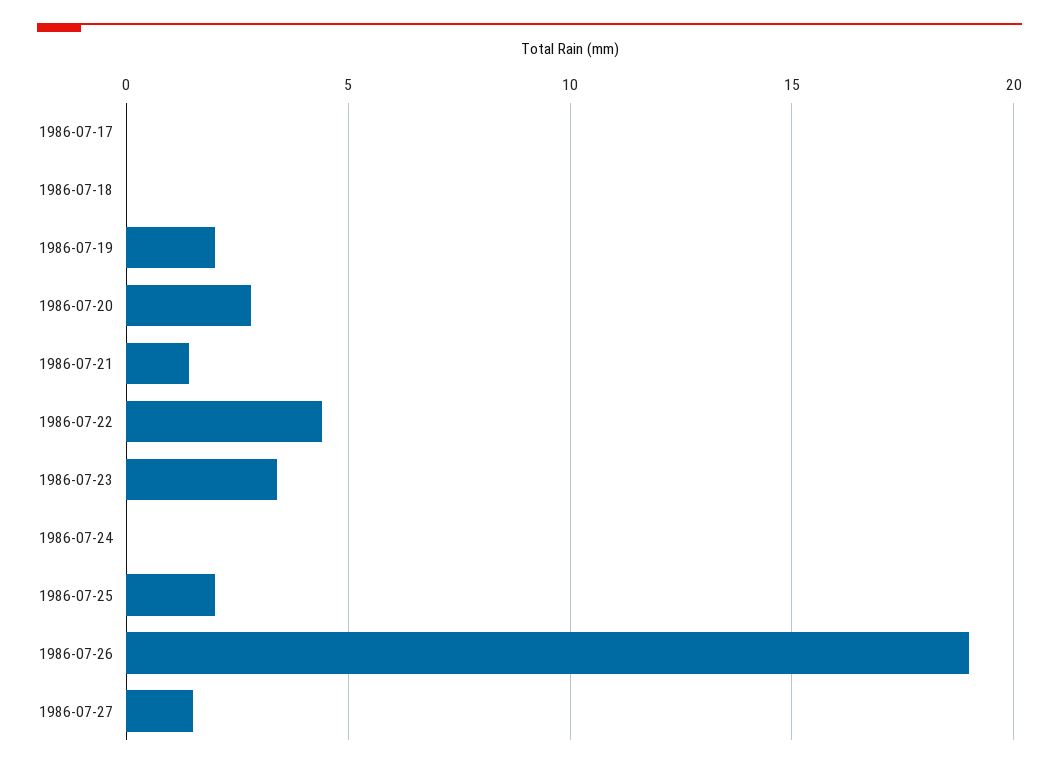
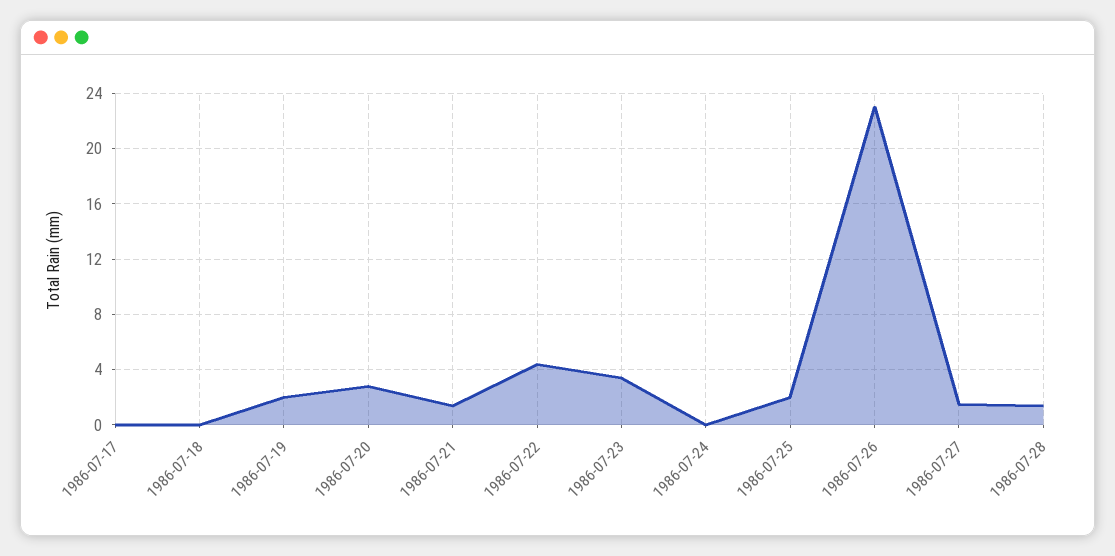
1986-07-26: 19 -> 23
1986-07-28: none -> 1.5

